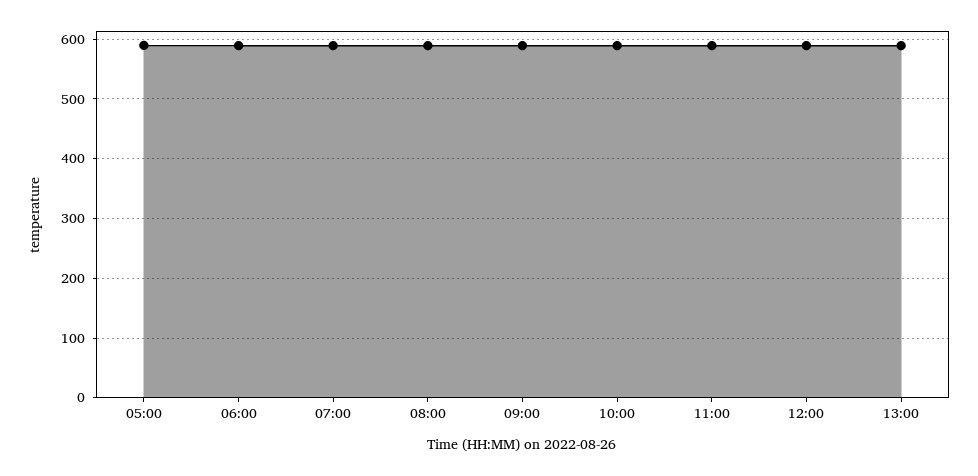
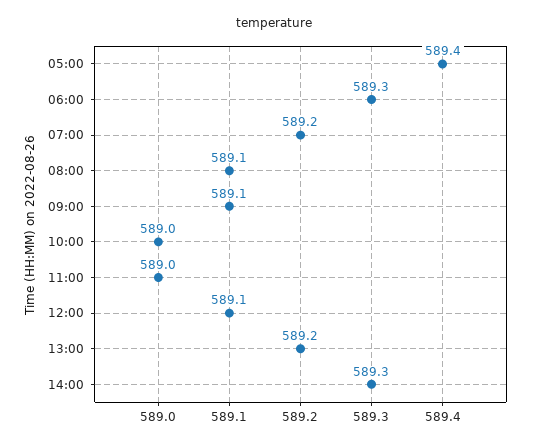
14:00: none -> 589.3

